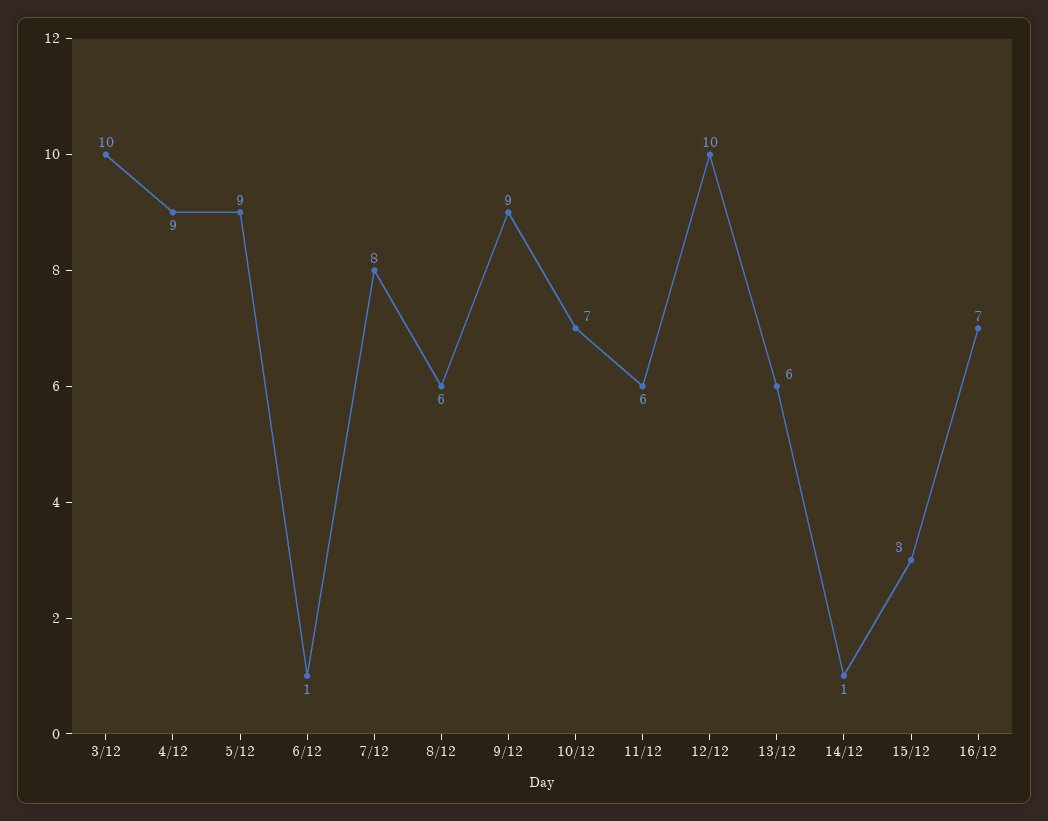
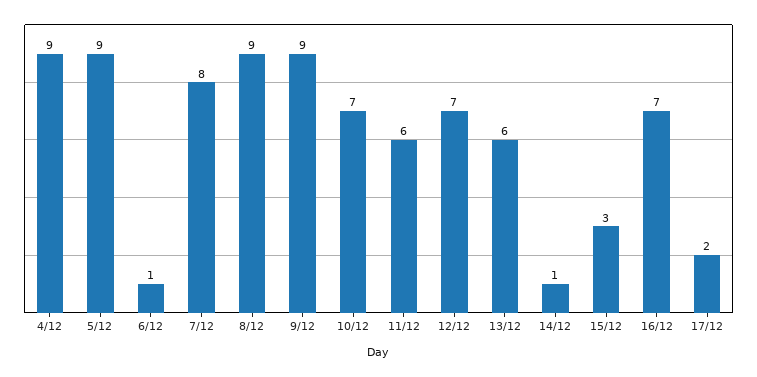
3/12: 10 -> none
8/12: 6 -> 9
12/12: 10 -> 7
17/12: none -> 2

